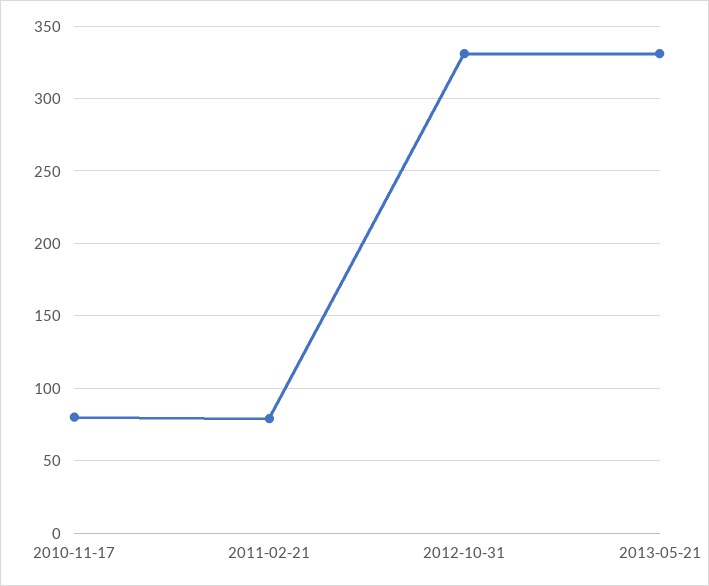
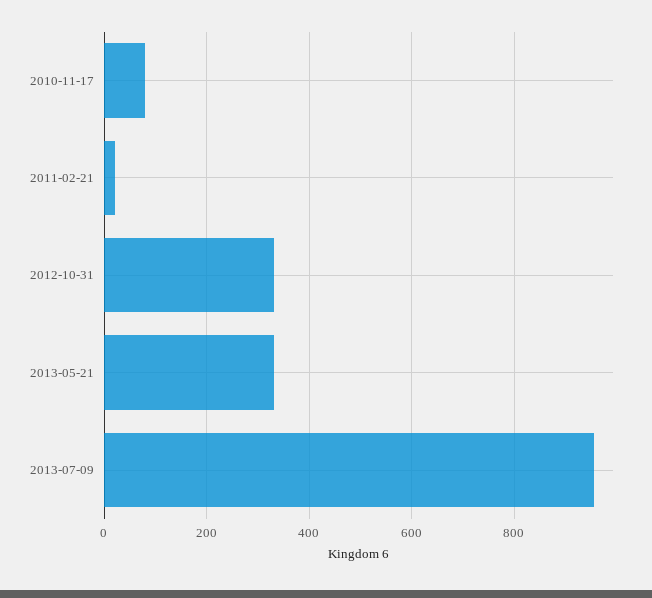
2011-02-21: 80 -> 20
2013-07-09: none -> 960

